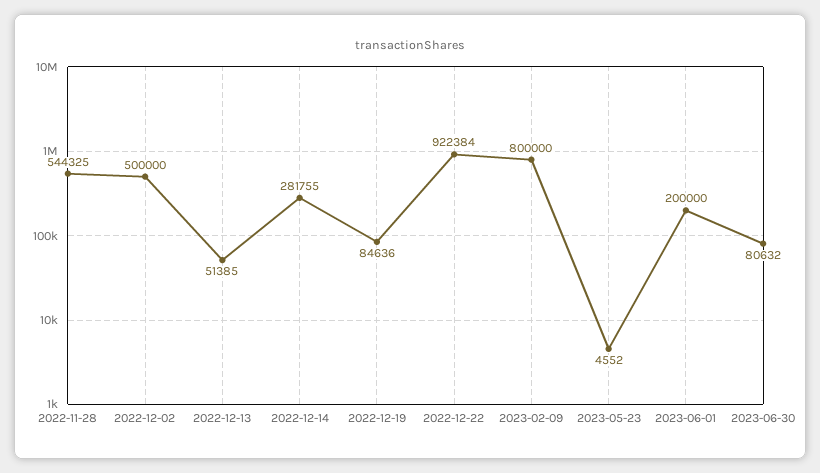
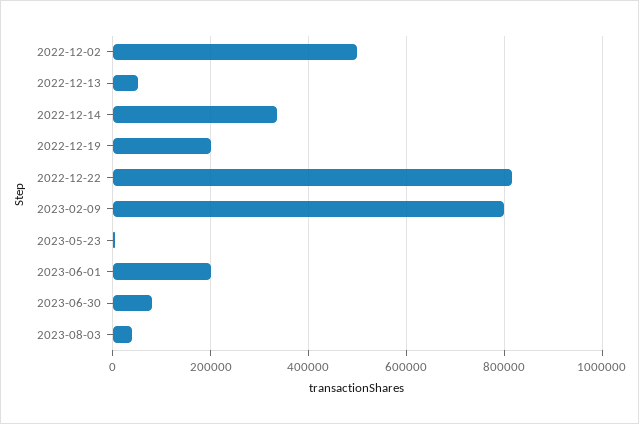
2022-11-28: 544325 -> none
2022-12-14: 281755 -> 340000
2022-12-19: 84636 -> 200000
2022-12-22: 922384 -> 820000
2023-08-03: none -> 40000

